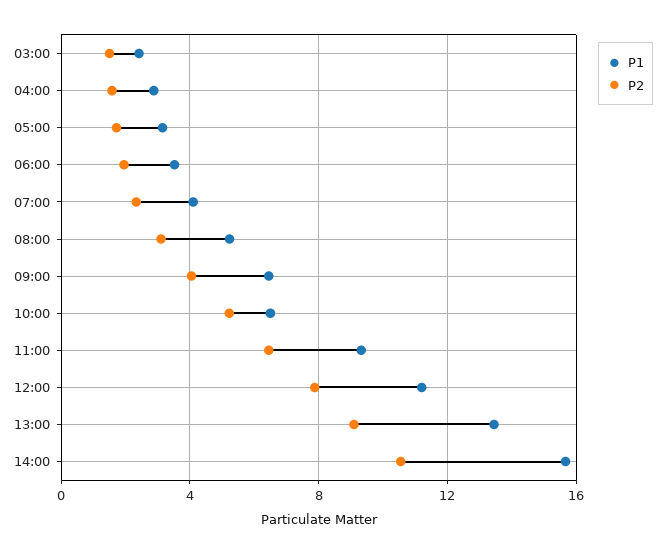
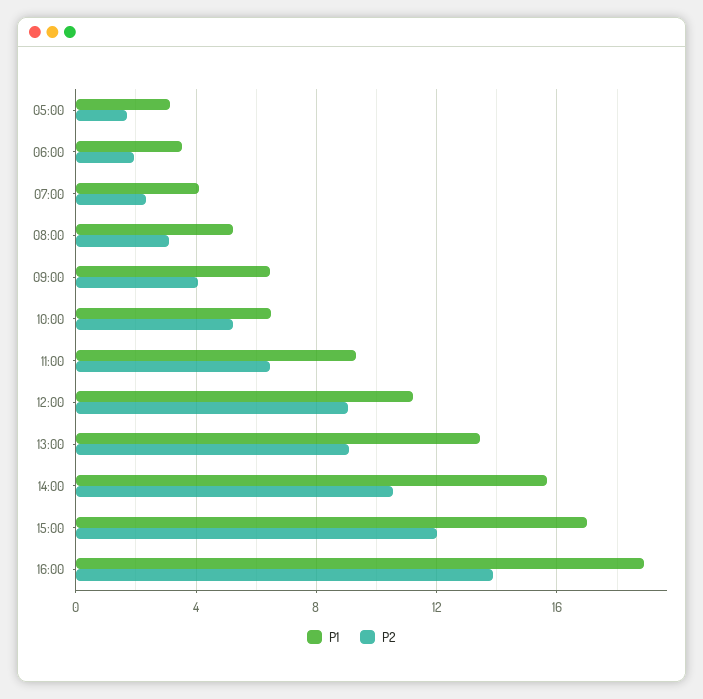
P1, 03:00: 2.5 -> none
P2, 03:00: 1.5 -> none
P1, 04:00: 3 -> none
P2, 04:00: 1.5 -> none
P2, 12:00: 8 -> 9
P1, 15:00: none -> 17
P2, 15:00: none -> 12
P1, 16:00: none -> 19
P2, 16:00: none -> 14

